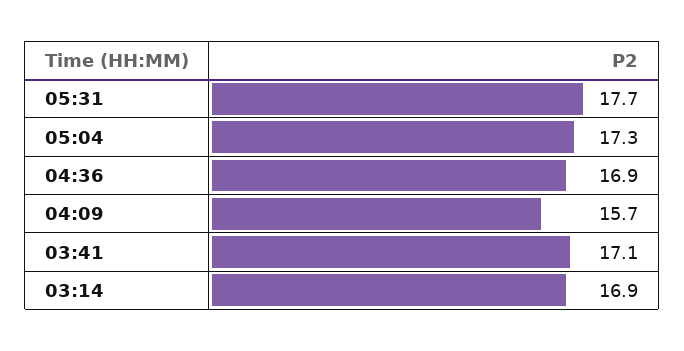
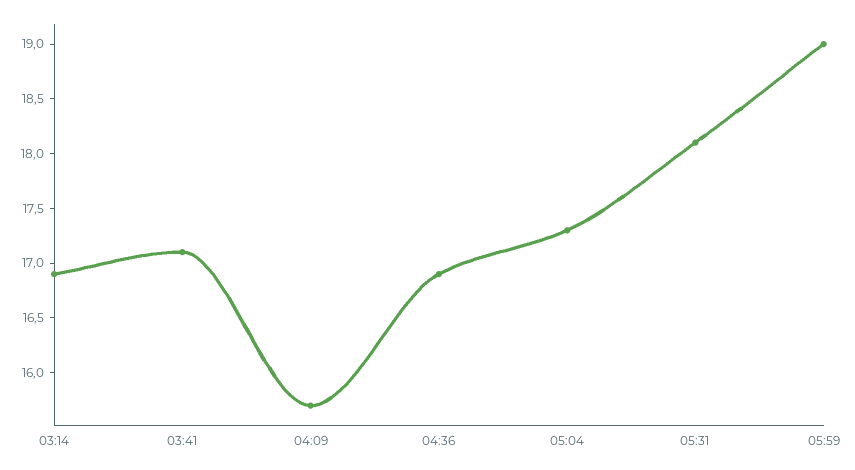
05:31: 17.7 -> 18.1
05:59: none -> 19

